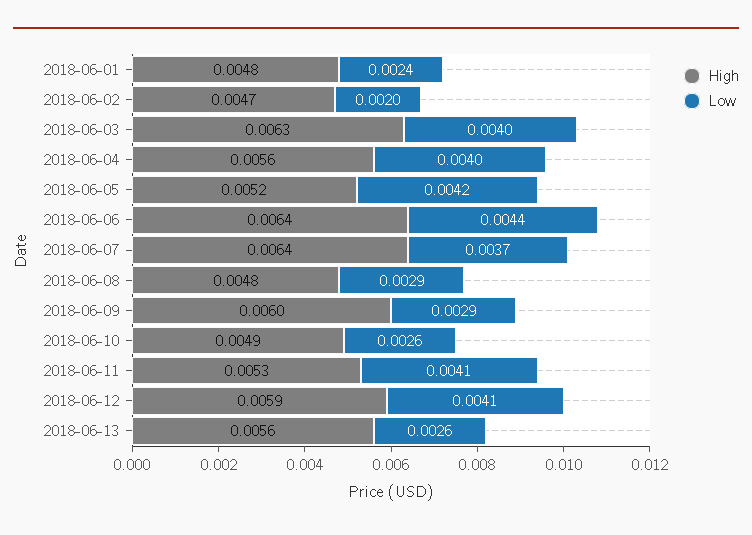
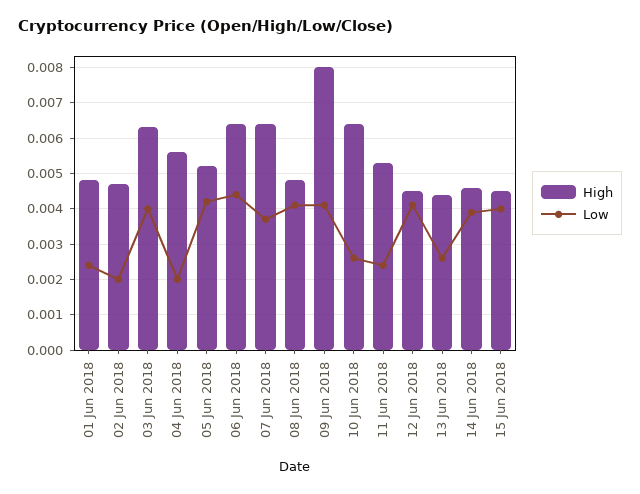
Low, 2018-06-04: 0.004 -> 0.002
Low, 2018-06-08: 0.0029 -> 0.004
High, 2018-06-09: 0.006 -> 0.008
Low, 2018-06-09: 0.0029 -> 0.004
High, 2018-06-10: 0.0049 -> 0.0065
Low, 2018-06-11: 0.0041 -> 0.0025
High, 2018-06-12: 0.0059 -> 0.0045
High, 2018-06-13: 0.0056 -> 0.0045
High, 14 Jun 2018: none -> 0.0045
Low, 14 Jun 2018: none -> 0.004
High, 15 Jun 2018: none -> 0.0045
Low, 15 Jun 2018: none -> 0.004

